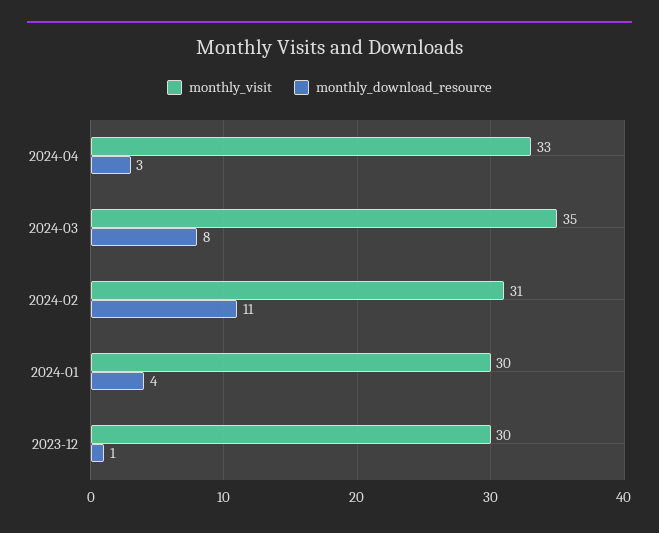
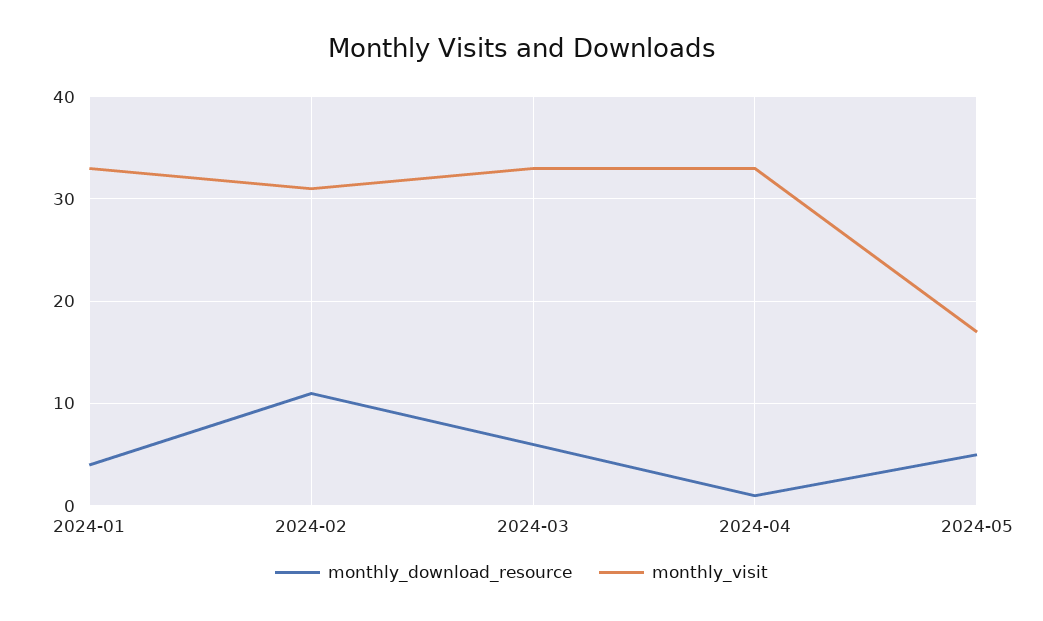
monthly_download_resource, 2024-04: 3 -> 1
monthly_visit, 2024-03: 35 -> 33
monthly_download_resource, 2024-03: 8 -> 6
monthly_visit, 2024-01: 30 -> 33
monthly_visit, 2023-12: 30 -> none
monthly_download_resource, 2023-12: 1 -> none
monthly_download_resource, 2024-05: none -> 5
monthly_visit, 2024-05: none -> 17

